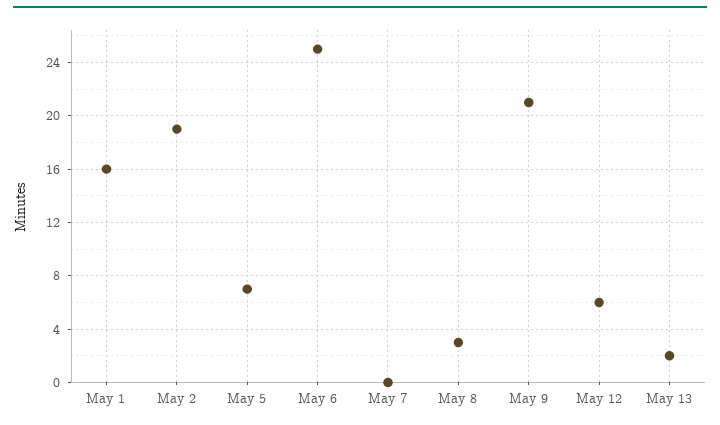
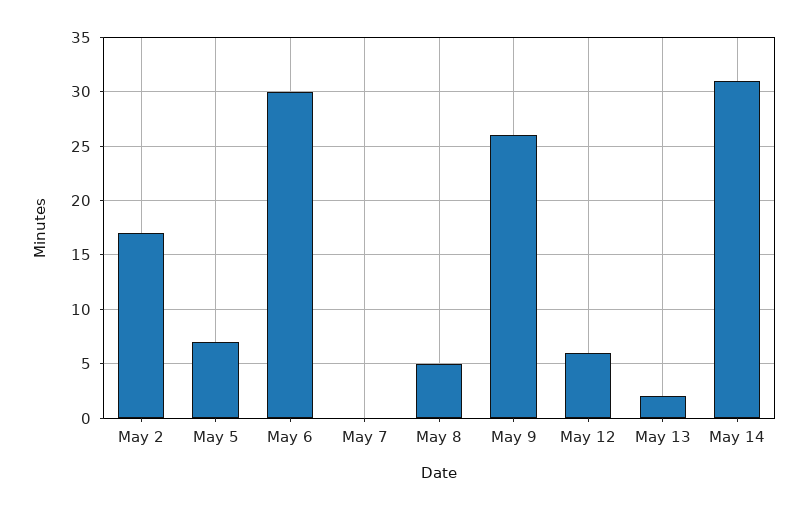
May 1: 16 -> none
May 2: 19 -> 17
May 6: 25 -> 30
May 8: 3 -> 5
May 9: 21 -> 26
May 14: none -> 31

